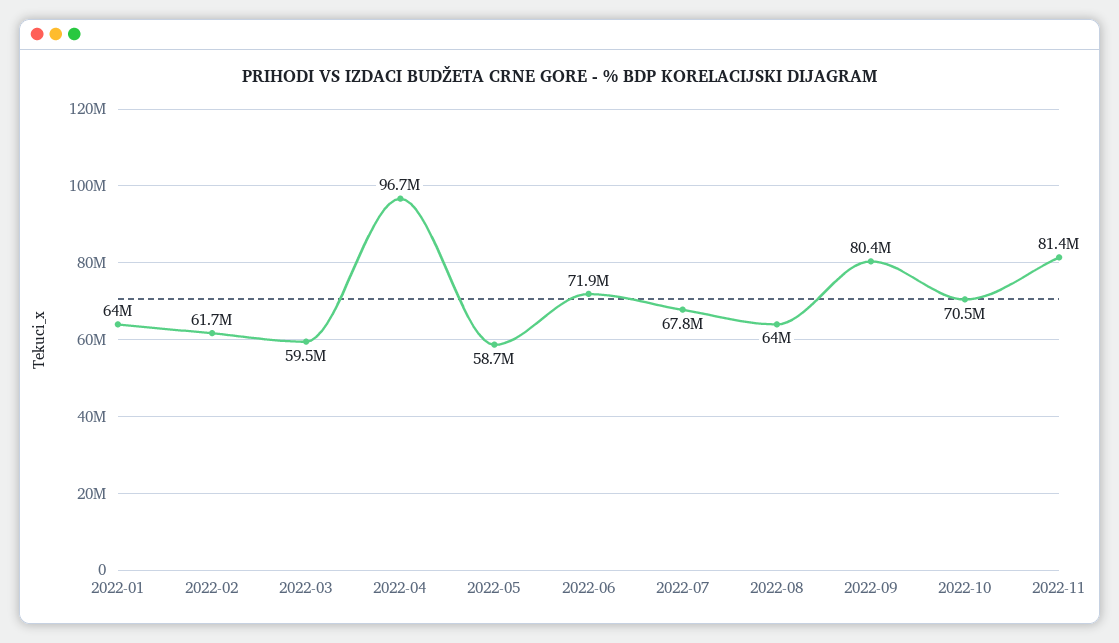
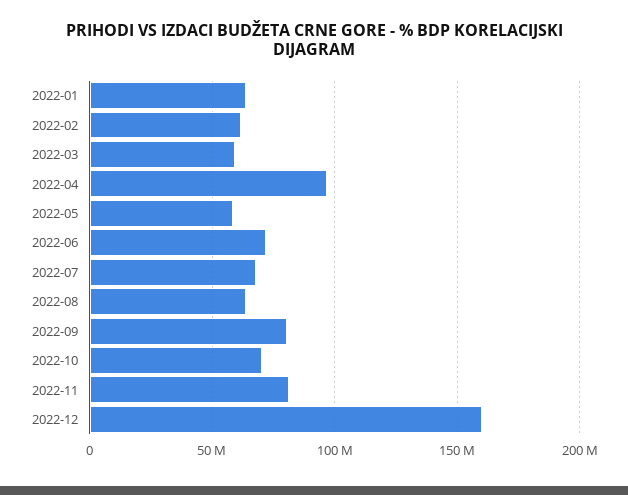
2022-12: none -> 160000000

